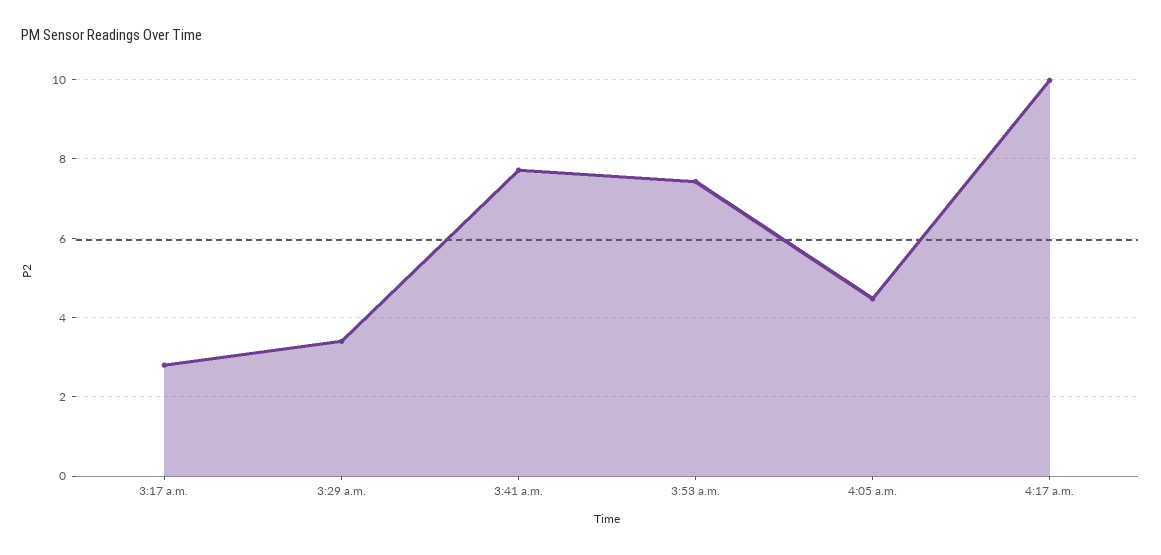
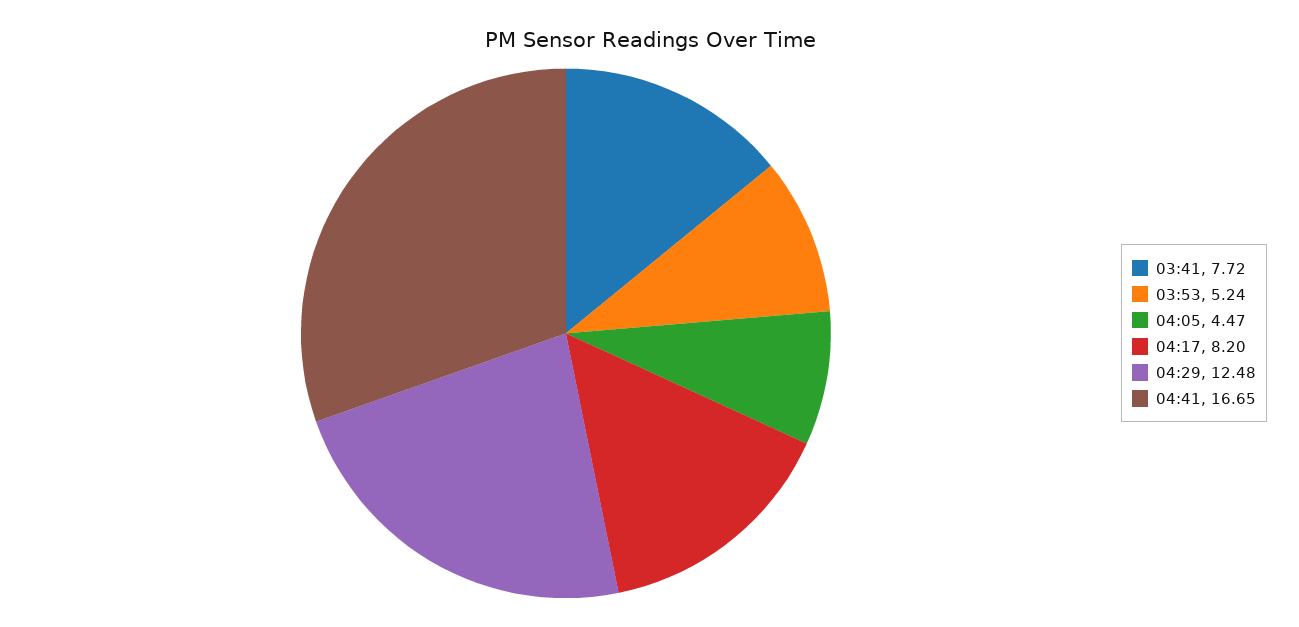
3:17 a.m.: 2.8 -> none
3:29 a.m.: 3.4 -> none
3:53 a.m.: 7.4 -> 5.24
4:17 a.m.: 10 -> 8.2
04:29: none -> 12.48
04:41: none -> 16.65

